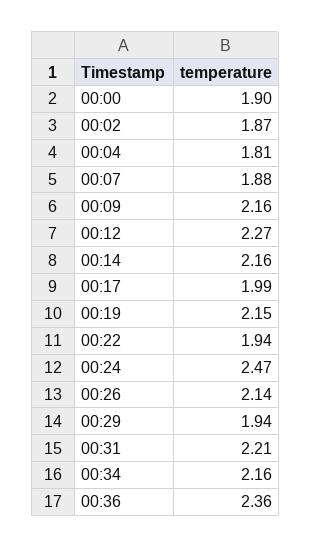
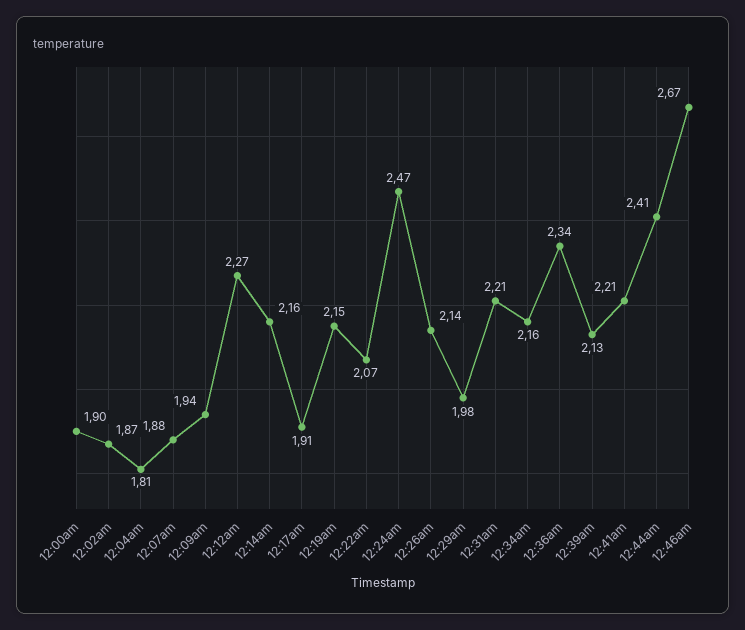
00:09: 2.16 -> 1.94
00:17: 1.99 -> 1.91
00:22: 1.94 -> 2.07
00:29: 1.94 -> 1.98
00:36: 2.36 -> 2.34
12:39am: none -> 2.13
12:41am: none -> 2.21
12:44am: none -> 2.41
12:46am: none -> 2.67

